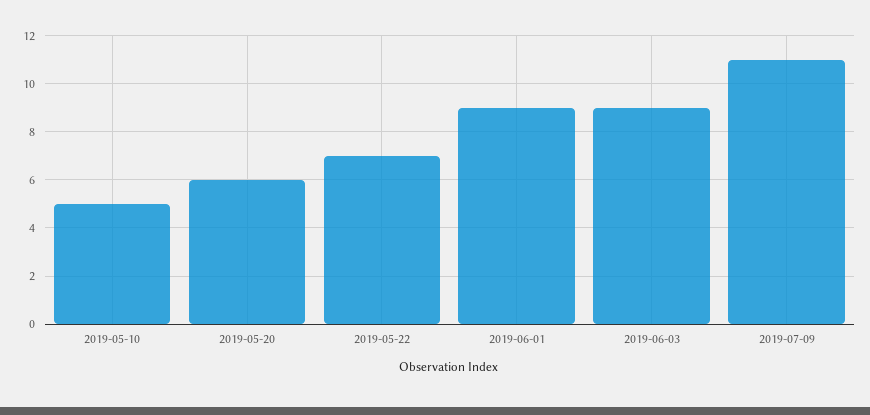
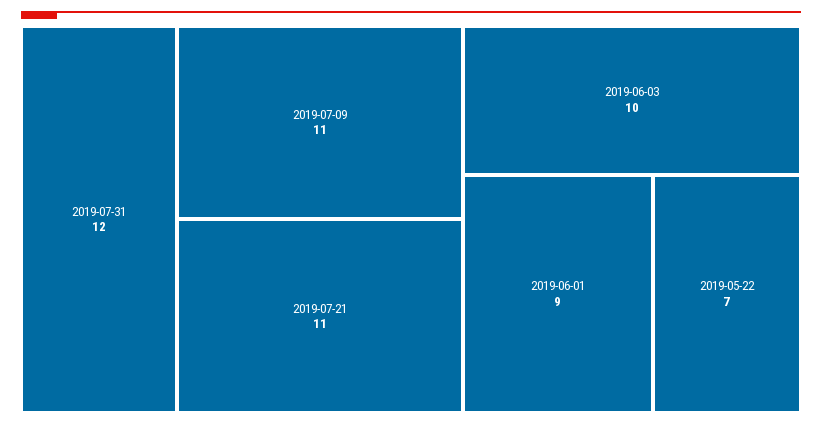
2019-05-10: 5 -> none
2019-05-20: 6 -> none
2019-06-03: 9 -> 10
2019-07-31: none -> 12
2019-07-21: none -> 11

